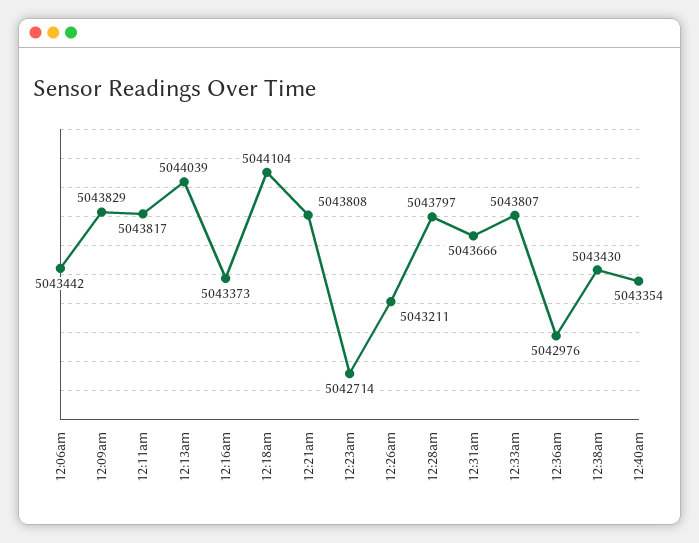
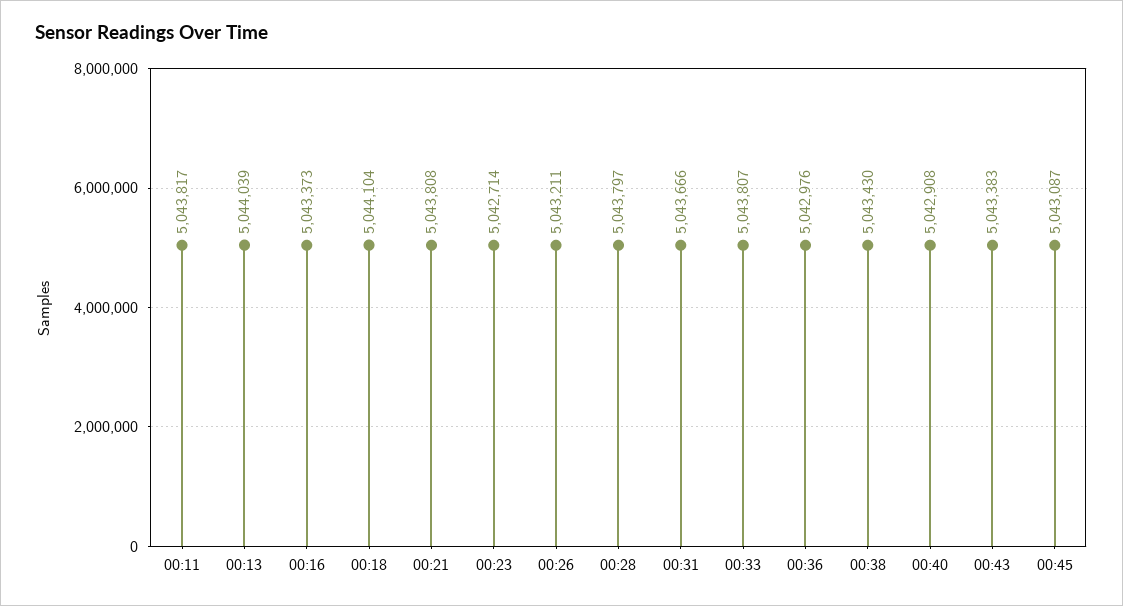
12:06am: 5043442 -> none
12:09am: 5043829 -> none
12:40am: 5043354 -> 5042908
00:43: none -> 5043383
00:45: none -> 5043087

